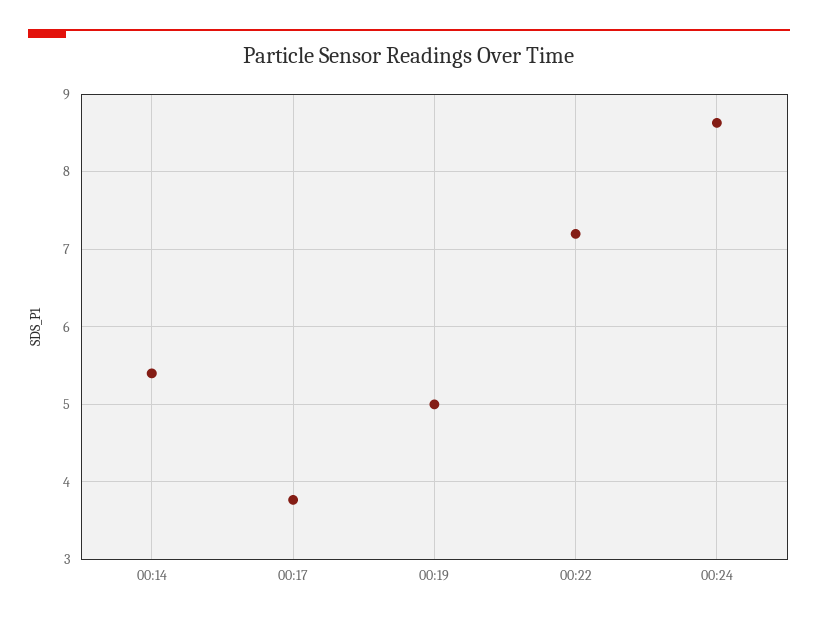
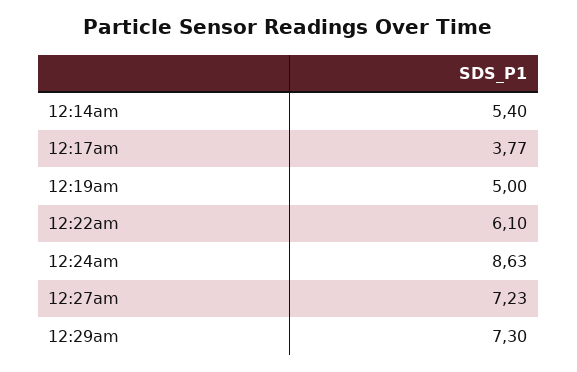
00:22: 7.2 -> 6.1
12:27am: none -> 7.23
12:29am: none -> 7.3

